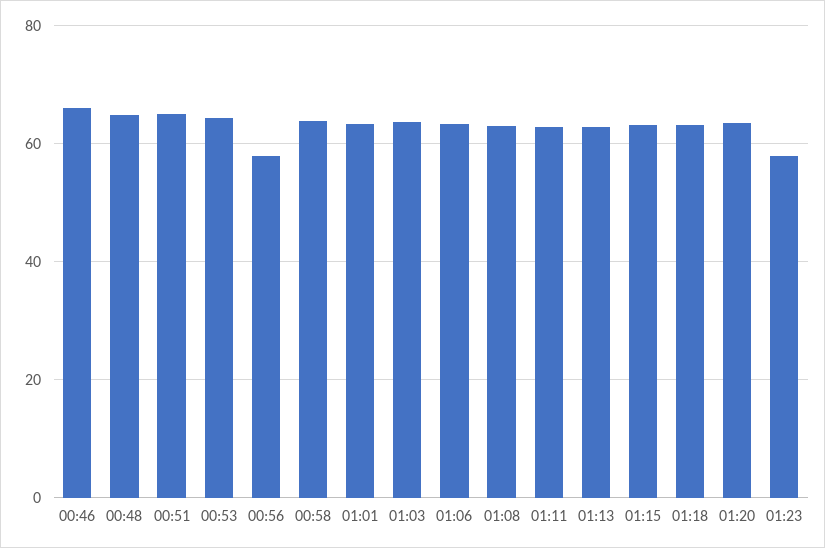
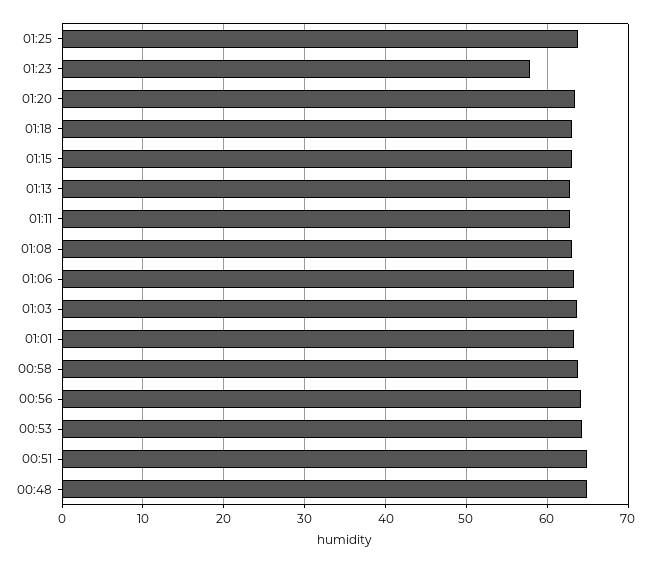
00:46: 66 -> none
00:56: 58 -> 64
01:25: none -> 64

